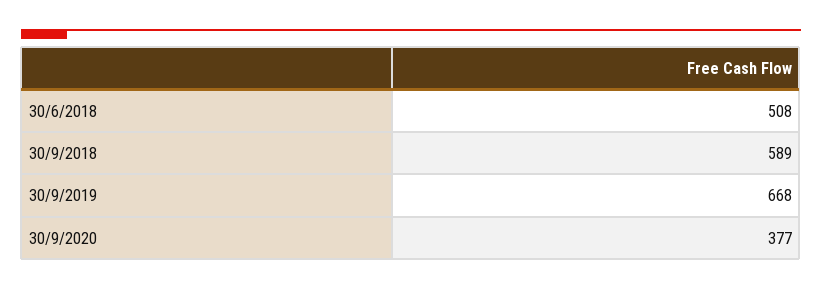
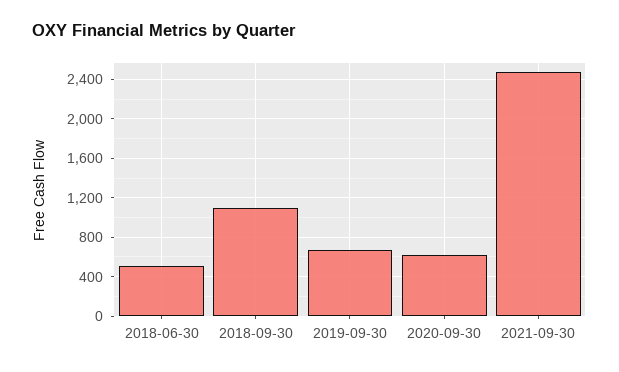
30/9/2018: 589 -> 1100
30/9/2020: 377 -> 600
2021-09-30: none -> 2500

